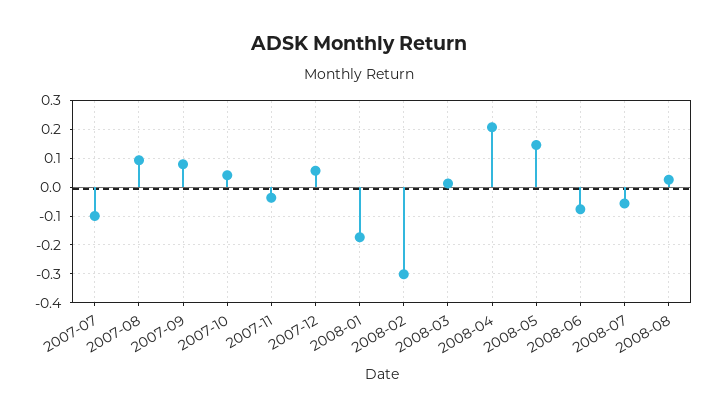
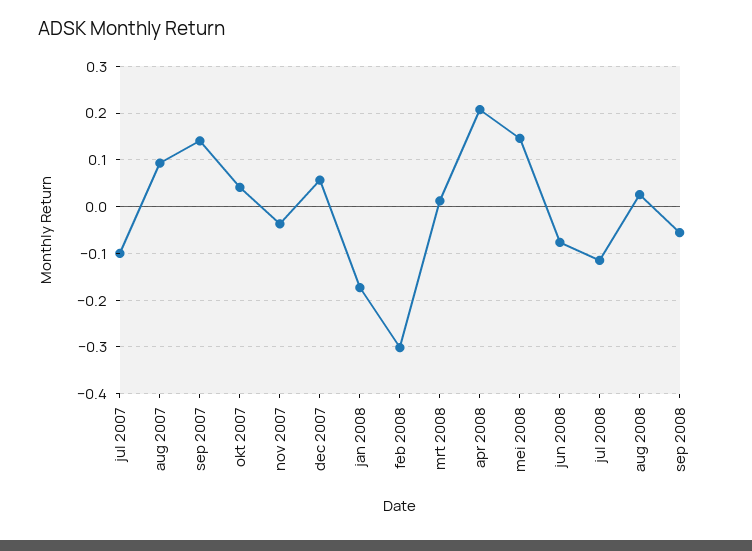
2007-09: 0.075 -> 0.14
2008-07: -0.05 -> -0.12
sep 2008: none -> -0.06

